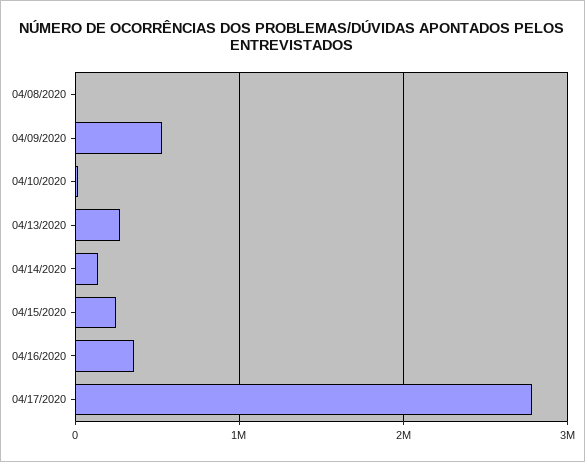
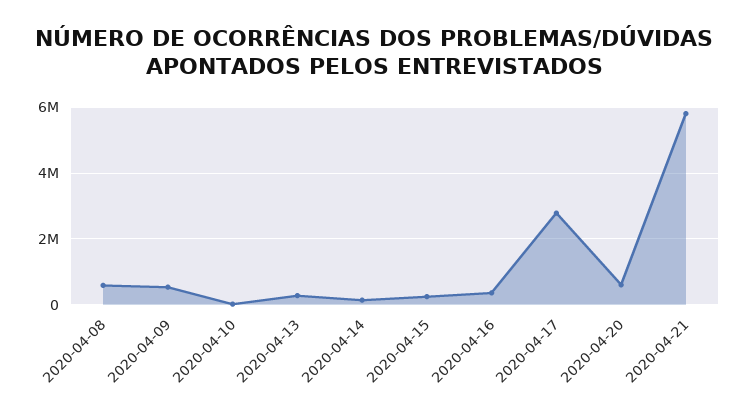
04/08/2020: 0 -> 600000
2020-04-20: none -> 600000
2020-04-21: none -> 5800000

